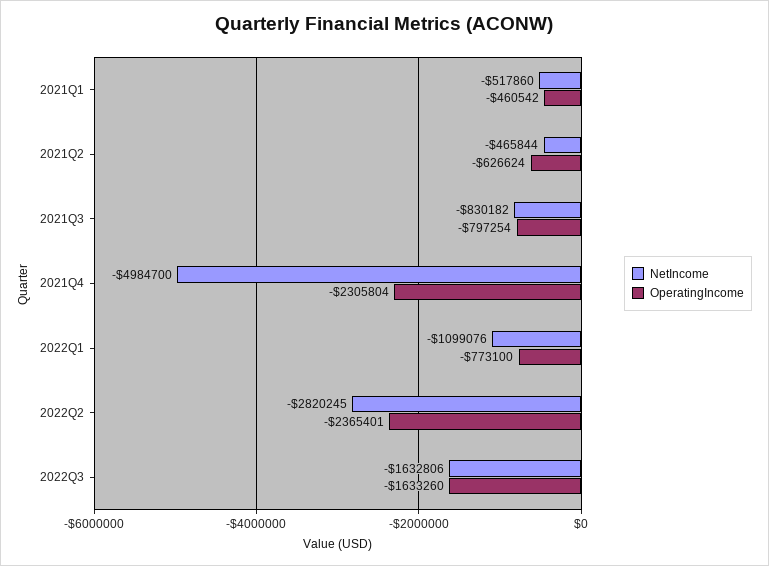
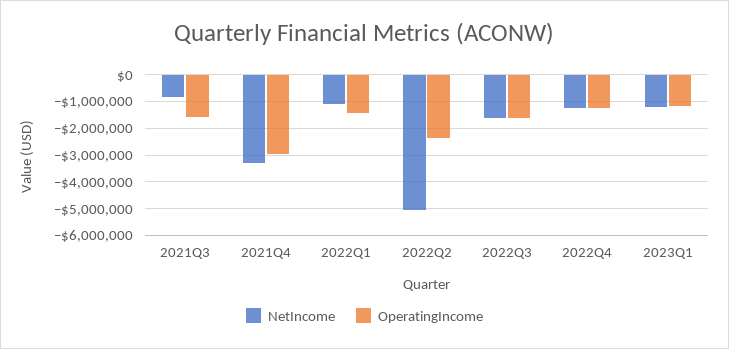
NetIncome, 2021Q1: -517860 -> none
OperatingIncome, 2021Q1: -460542 -> none
NetIncome, 2021Q2: -465844 -> none
OperatingIncome, 2021Q2: -626624 -> none
OperatingIncome, 2021Q3: -797254 -> -1500000
NetIncome, 2021Q4: -4984700 -> -3250000
OperatingIncome, 2021Q4: -2305804 -> -3000000
OperatingIncome, 2022Q1: -773100 -> -1500000
NetIncome, 2022Q2: -2820245 -> -5000000
NetIncome, 2022Q4: none -> -1250000
OperatingIncome, 2022Q4: none -> -1250000
NetIncome, 2023Q1: none -> -1250000
OperatingIncome, 2023Q1: none -> -1250000

